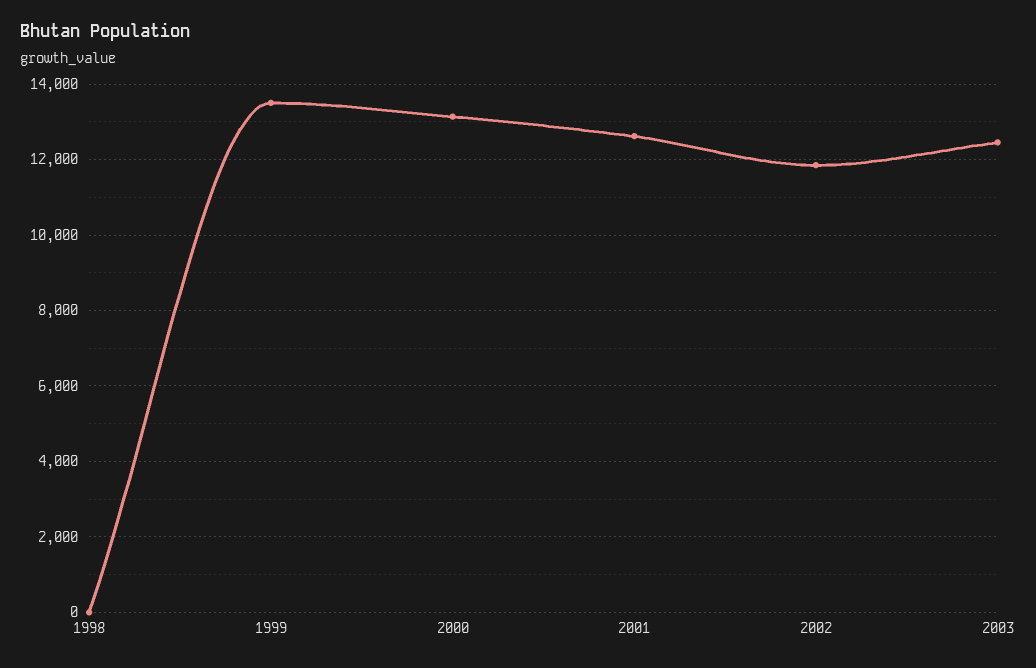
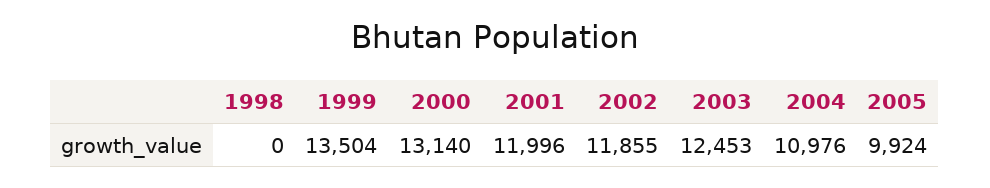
2001: 12600 -> 11996
2004: none -> 10976
2005: none -> 9924

